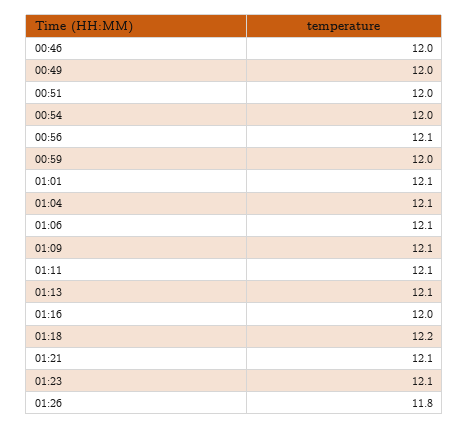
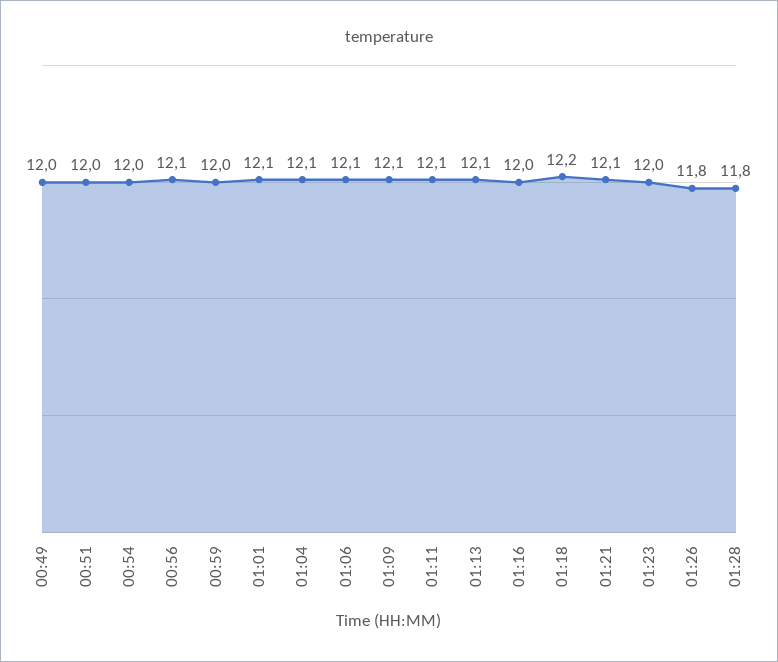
00:46: 12 -> none
01:23: 12.1 -> 12
01:28: none -> 11.8

